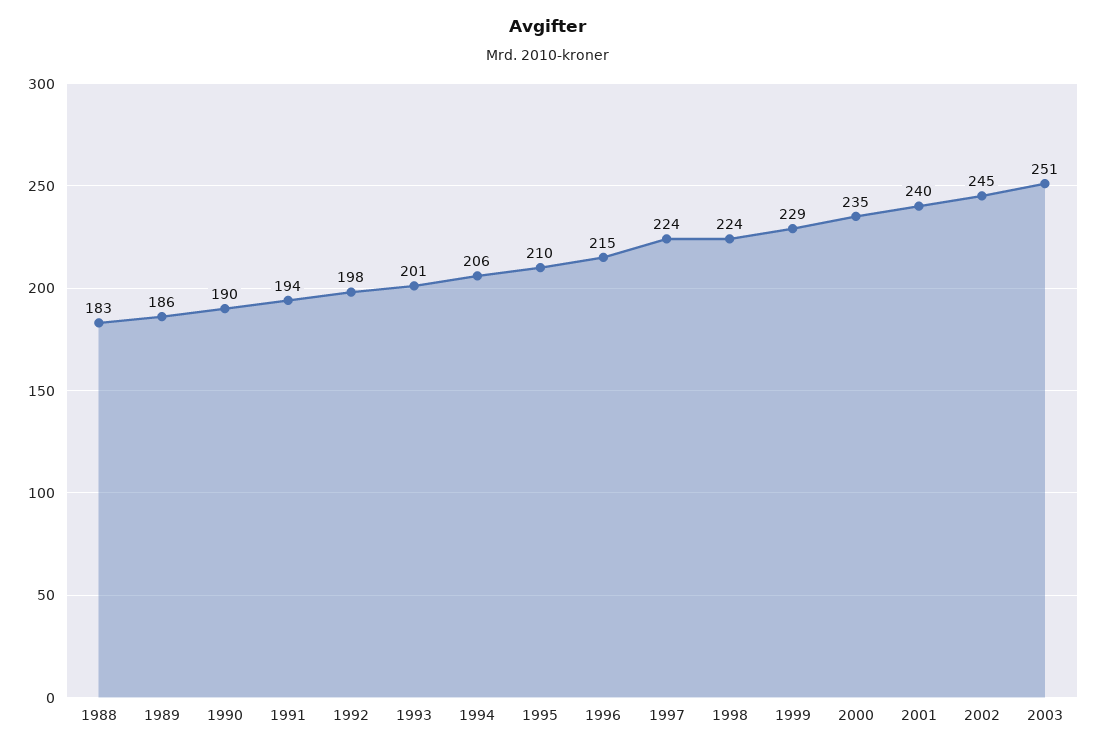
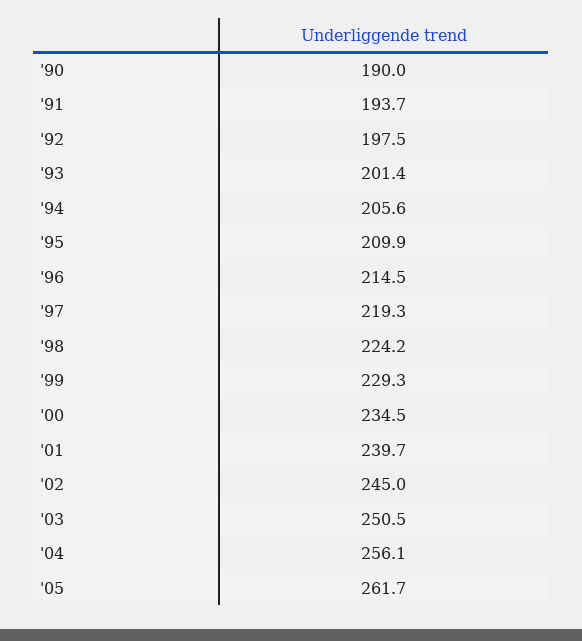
1988: 183 -> none
1989: 186 -> none
1997: 224 -> 219.3
'04: none -> 256.1
'05: none -> 261.7

